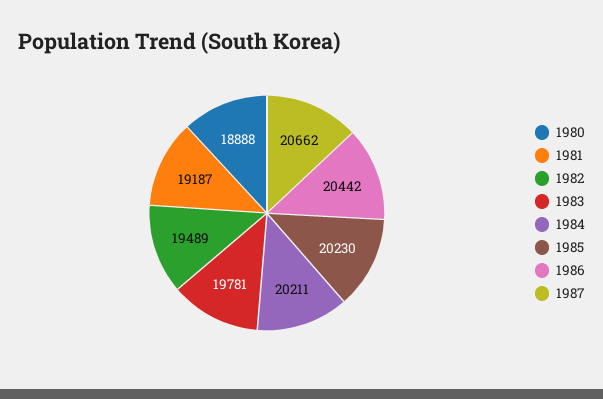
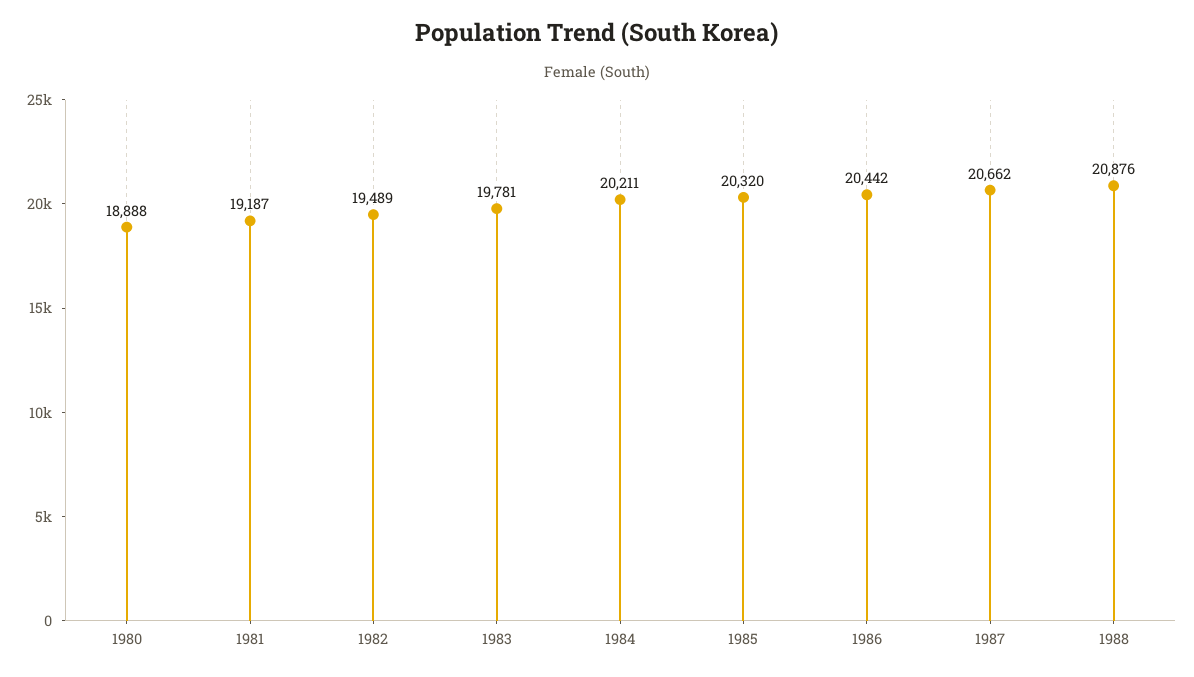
1985: 20230 -> 20320
1988: none -> 20876

